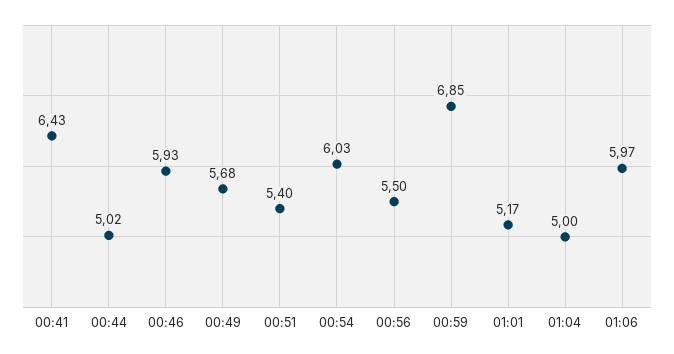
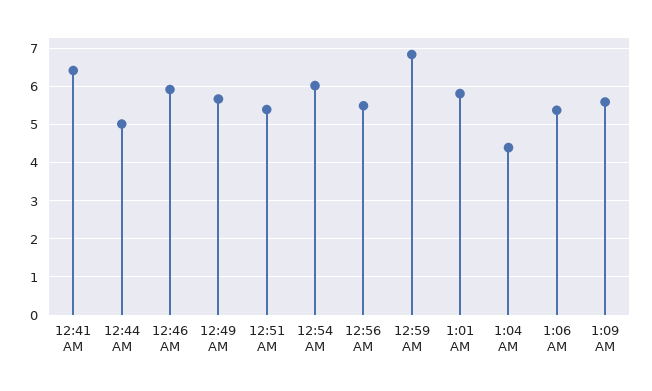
01:01: 5.17 -> 5.8
01:04: 5 -> 4.4
01:06: 5.97 -> 5.4
1:09 AM: none -> 5.6

